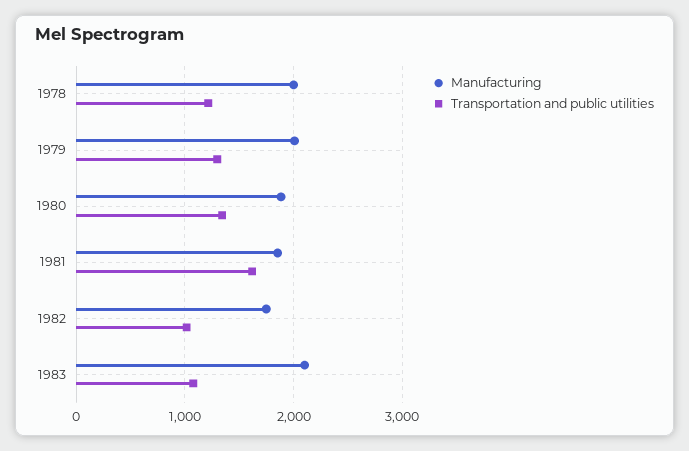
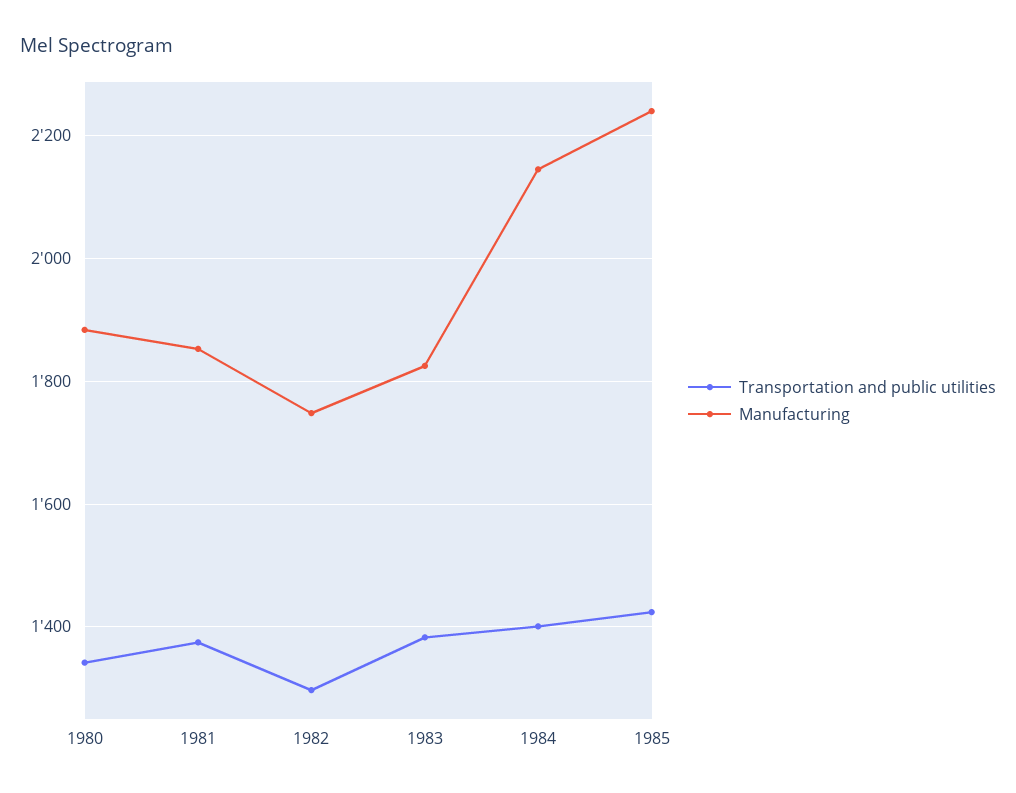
Manufacturing, 1978: 2000 -> none
Transportation and public utilities, 1978: 1200 -> none
Manufacturing, 1979: 2000 -> none
Transportation and public utilities, 1979: 1300 -> none
Transportation and public utilities, 1981: 1600 -> 1380
Transportation and public utilities, 1982: 1000 -> 1300
Manufacturing, 1983: 2100 -> 1820
Transportation and public utilities, 1983: 1100 -> 1380
Transportation and public utilities, 1984: none -> 1400
Manufacturing, 1984: none -> 2140
Transportation and public utilities, 1985: none -> 1420
Manufacturing, 1985: none -> 2240

